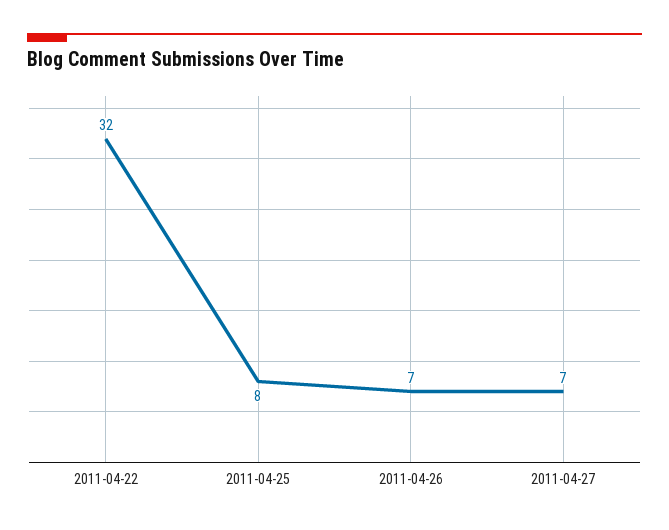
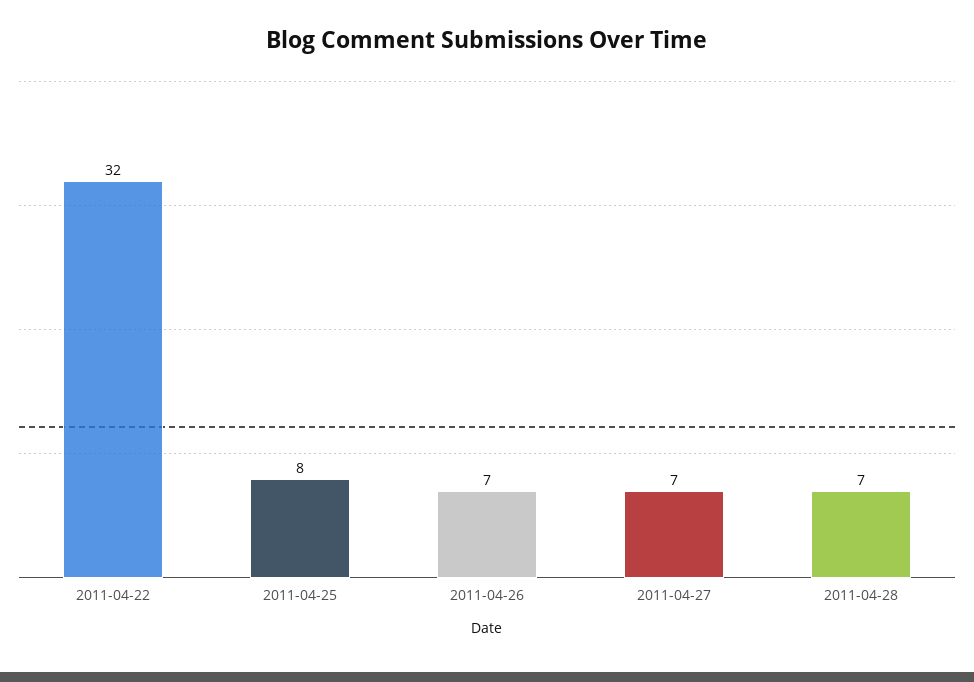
2011-04-28: none -> 7

